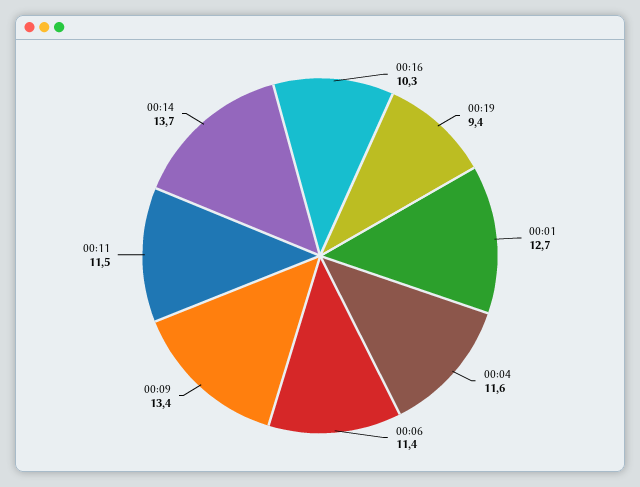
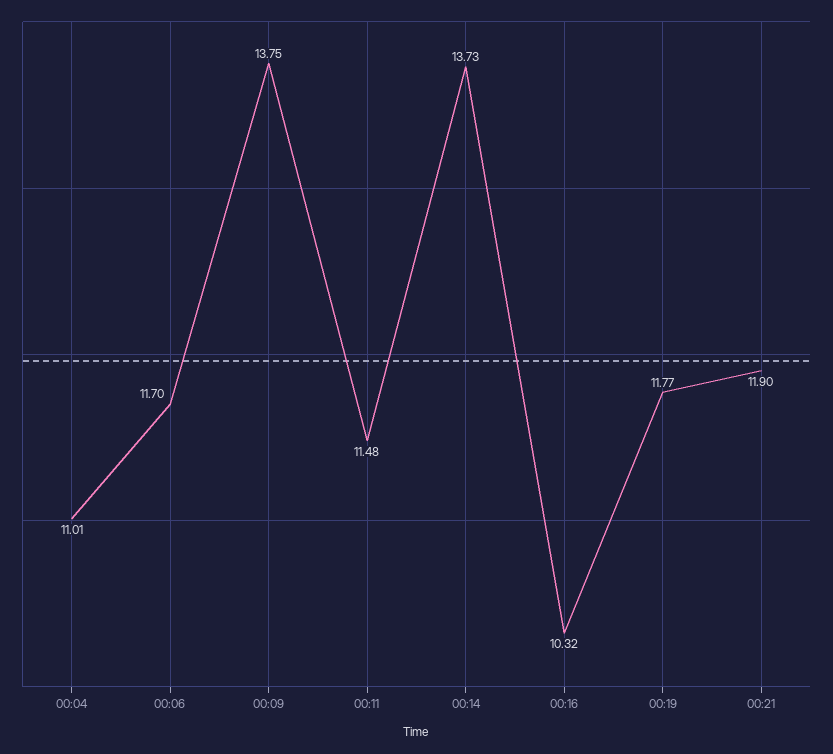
00:19: 9.4 -> 11.77
00:01: 12.7 -> none
00:04: 11.6 -> 11.01
00:06: 11.4 -> 11.7
00:09: 13.4 -> 13.75
00:21: none -> 11.9

